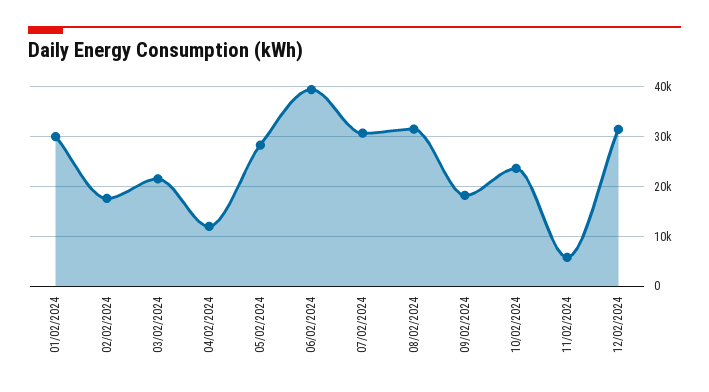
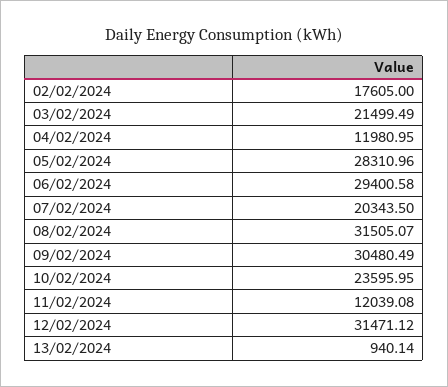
01/02/2024: 30000 -> none
06/02/2024: 40000 -> 29400.58
07/02/2024: 30000 -> 20343.5
09/02/2024: 18000 -> 30480.49
11/02/2024: 6000 -> 12039.08
13/02/2024: none -> 940.14

